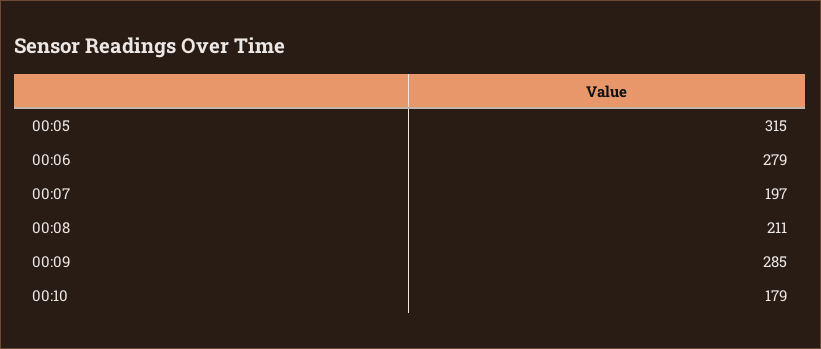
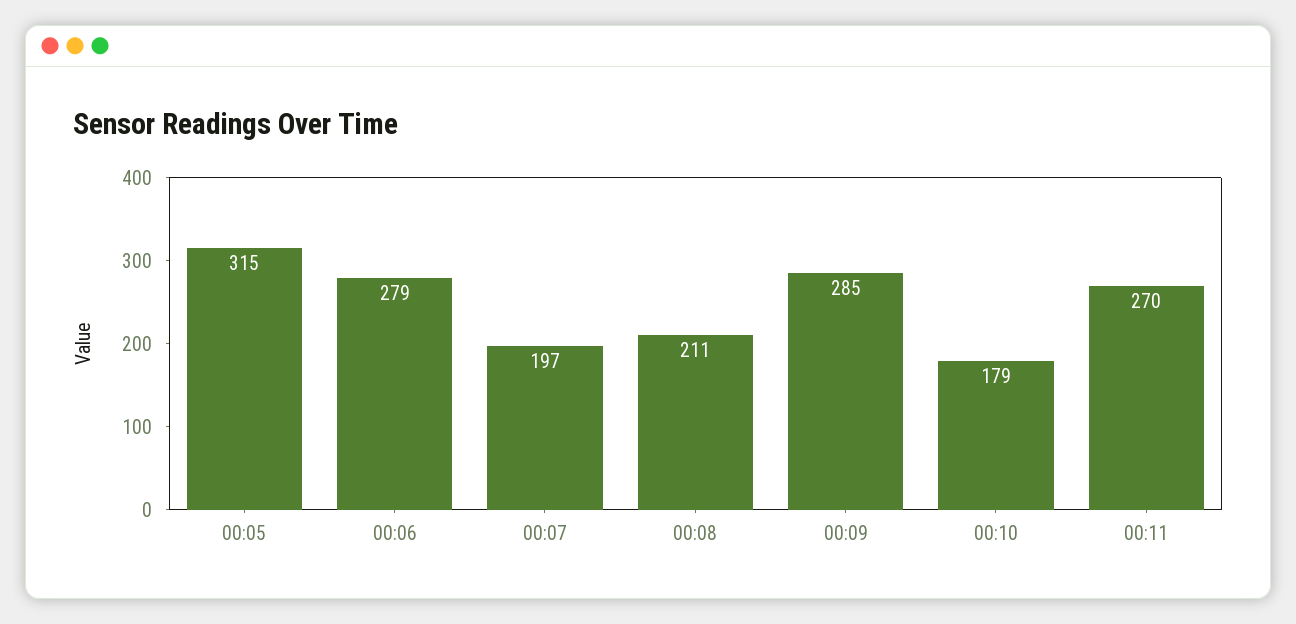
00:11: none -> 270

